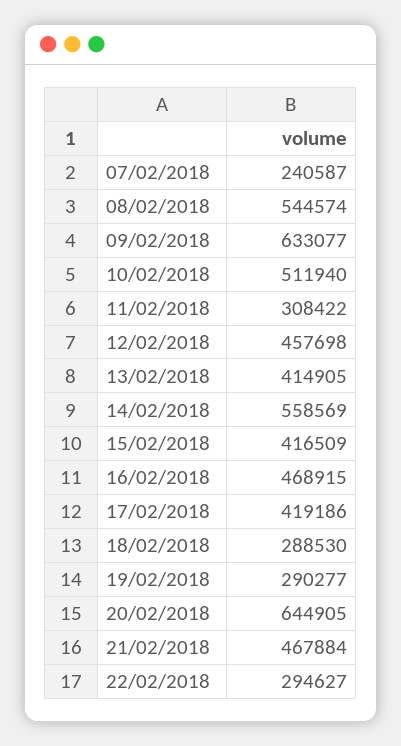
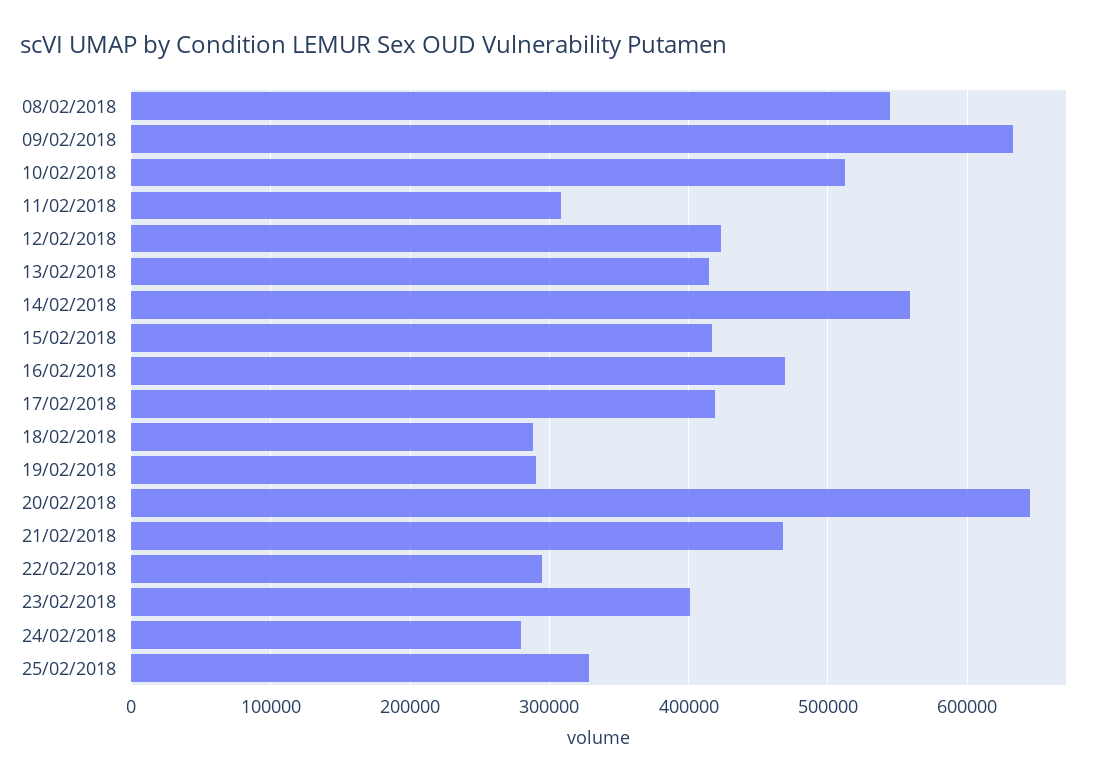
07/02/2018: 240587 -> none
12/02/2018: 457698 -> 420000
23/02/2018: none -> 400000
24/02/2018: none -> 280000
25/02/2018: none -> 330000

